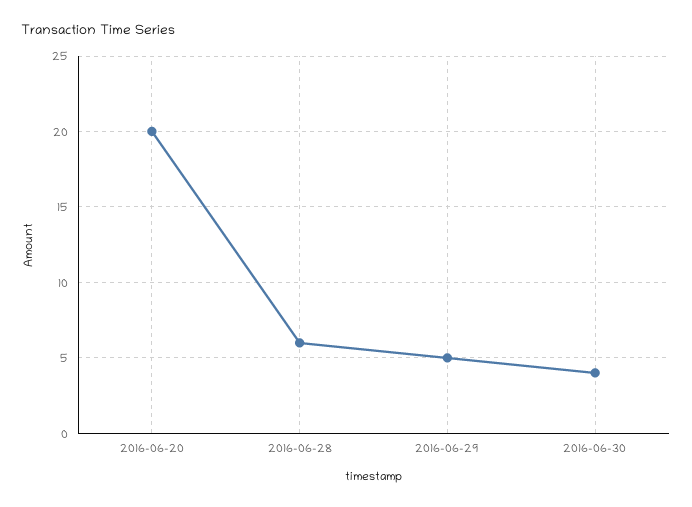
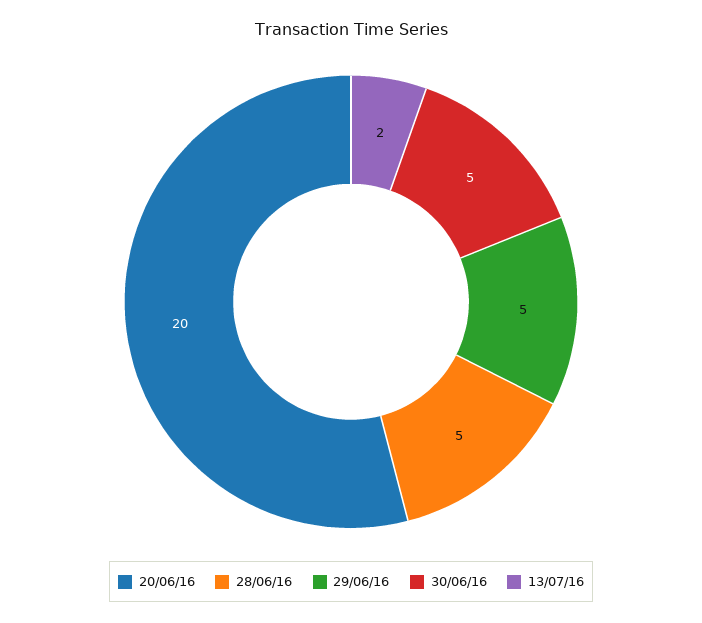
2016-06-28: 6 -> 5
2016-06-30: 4 -> 5
13/07/16: none -> 2

